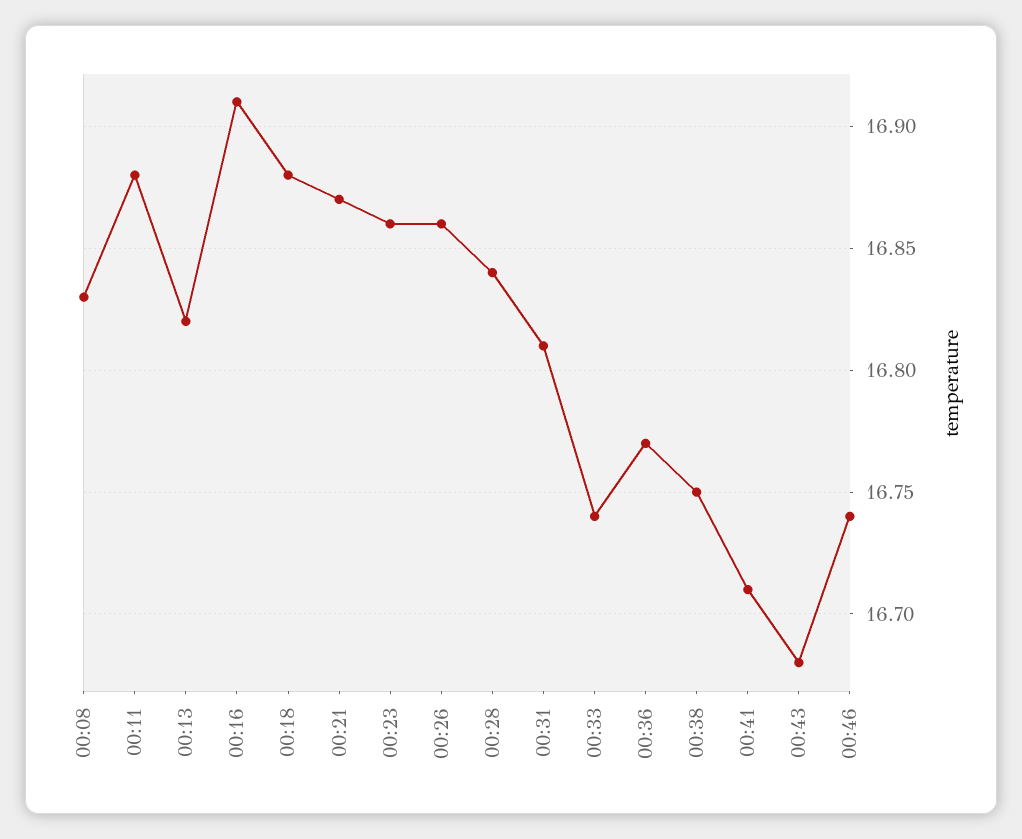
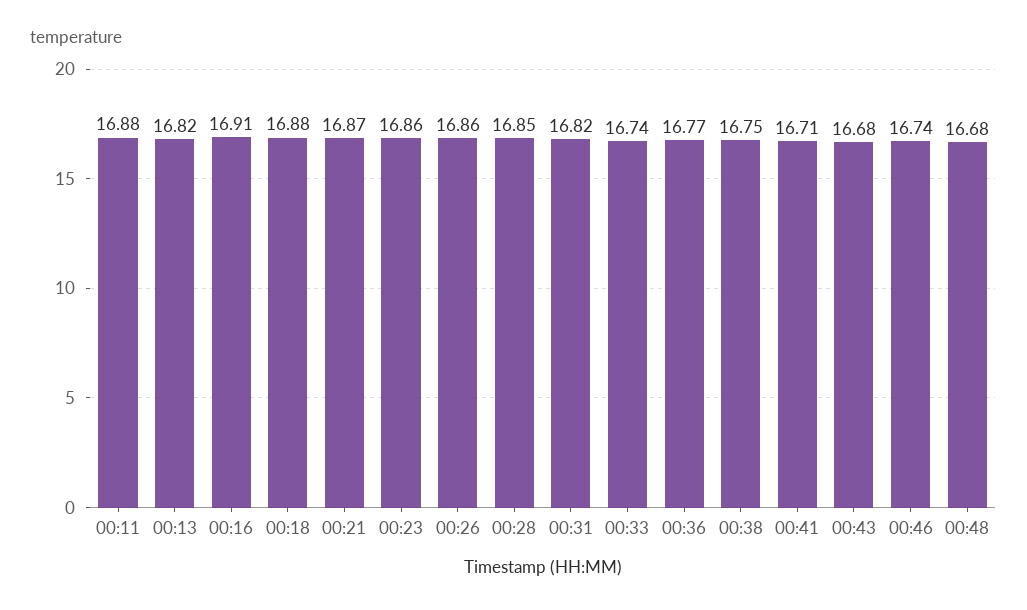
00:08: 16.83 -> none
00:28: 16.84 -> 16.85
00:31: 16.81 -> 16.82
00:48: none -> 16.68

